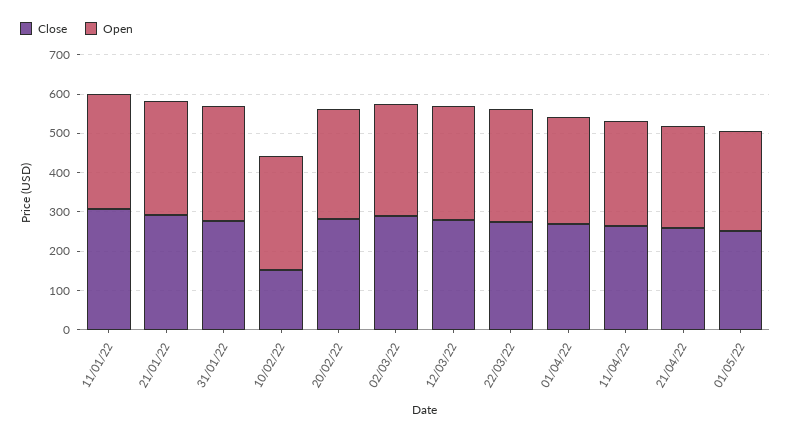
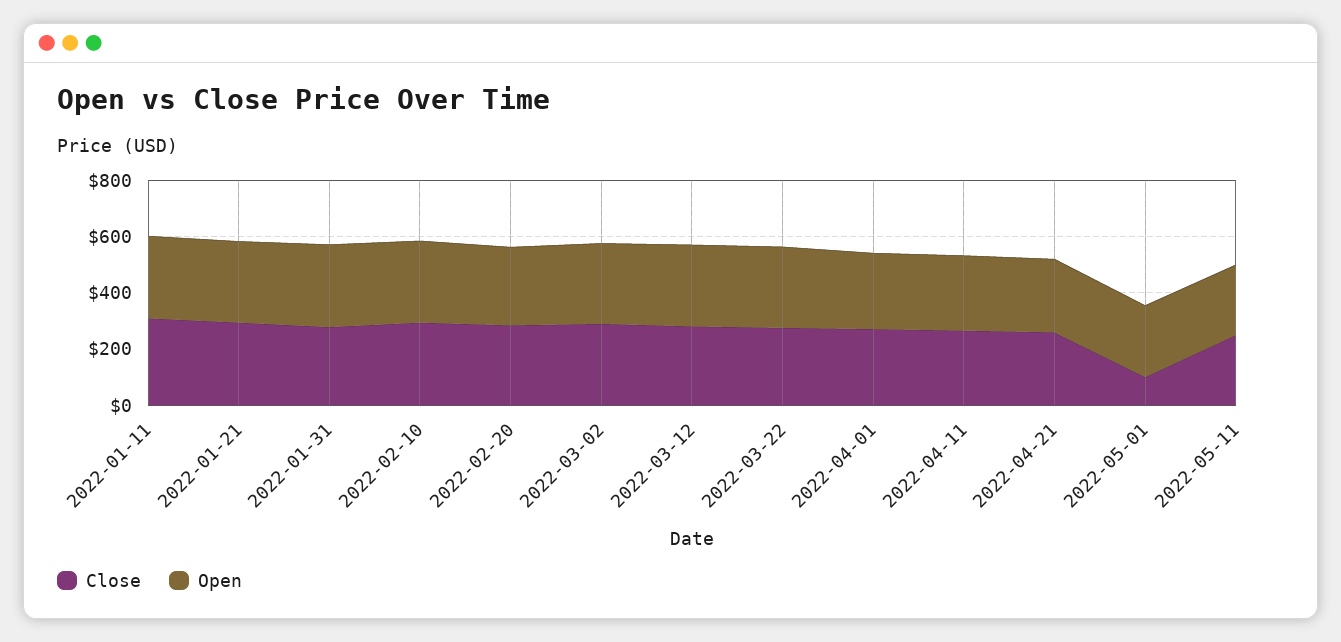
Close, 10/02/22: 150 -> 300
Close, 01/05/22: 250 -> 100
Close, 2022-05-11: none -> 250
Open, 2022-05-11: none -> 250

